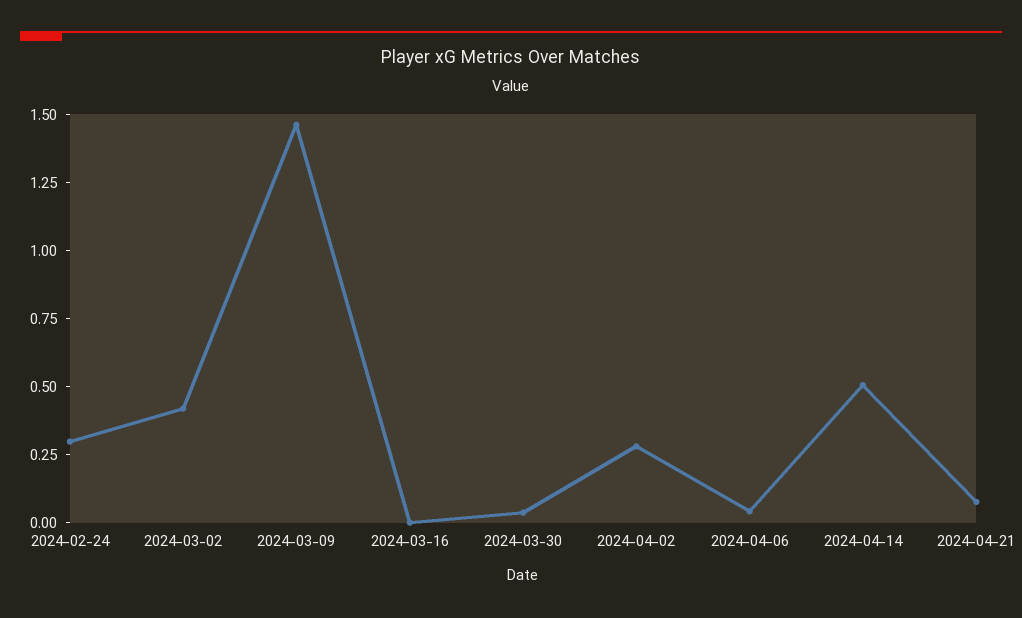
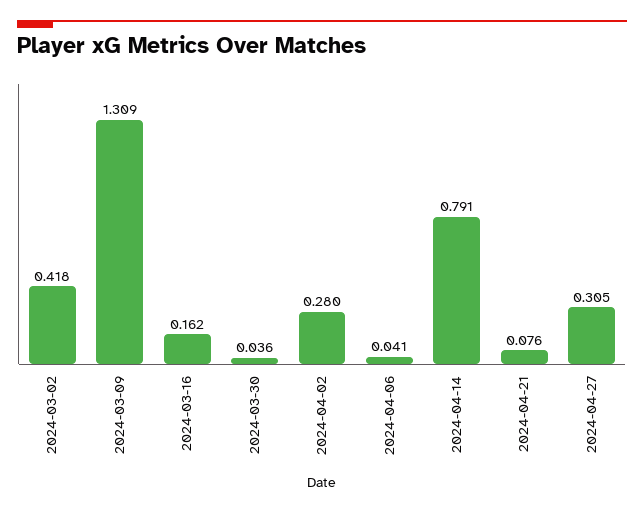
2024-02-24: 0.3 -> none
2024-03-09: 1.45 -> 1.309
2024-03-16: 0 -> 0.162
2024-04-14: 0.5 -> 0.791
2024-04-27: none -> 0.305

